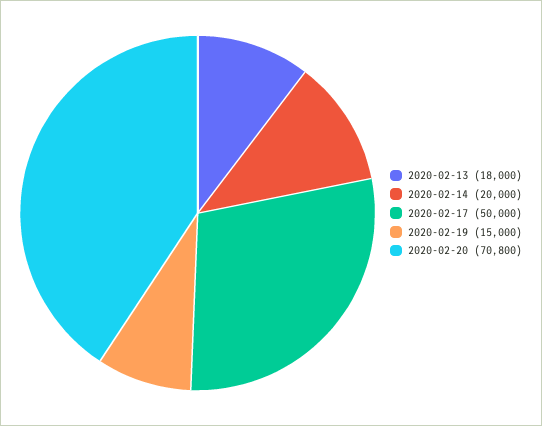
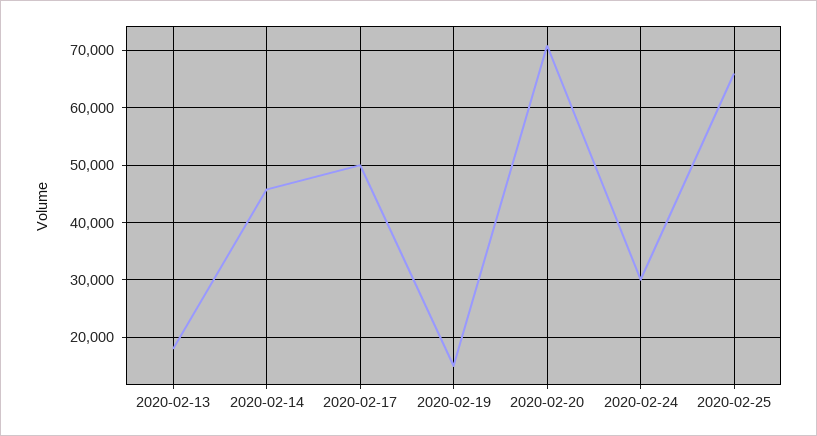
2020-02-14: 20000 -> 46000
2020-02-24: none -> 30000
2020-02-25: none -> 66000

